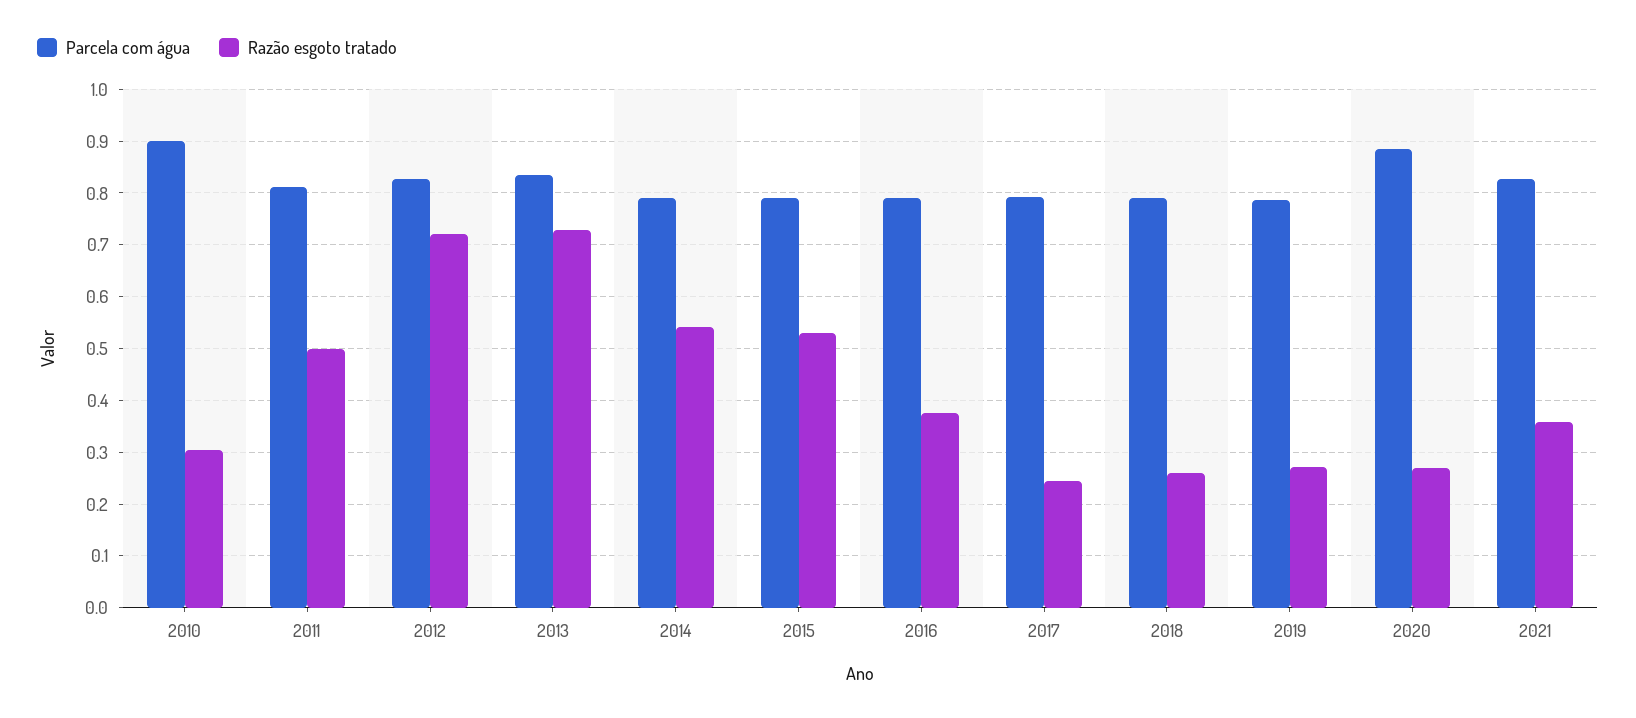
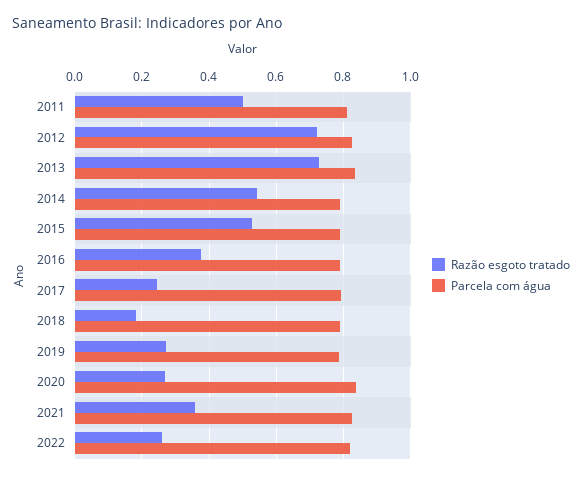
Parcela com água, 2010: 0.9 -> none
Razão esgoto tratado, 2010: 0.3 -> none
Razão esgoto tratado, 2018: 0.26 -> 0.18
Parcela com água, 2020: 0.88 -> 0.84
Razão esgoto tratado, 2022: none -> 0.26
Parcela com água, 2022: none -> 0.82

